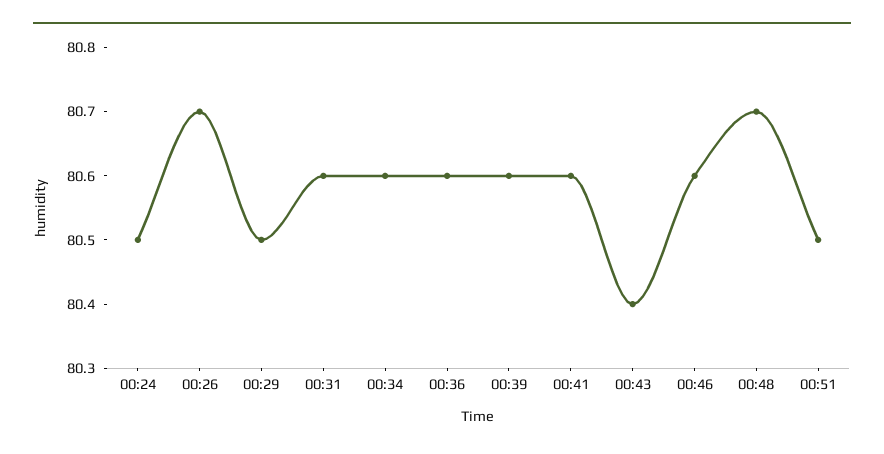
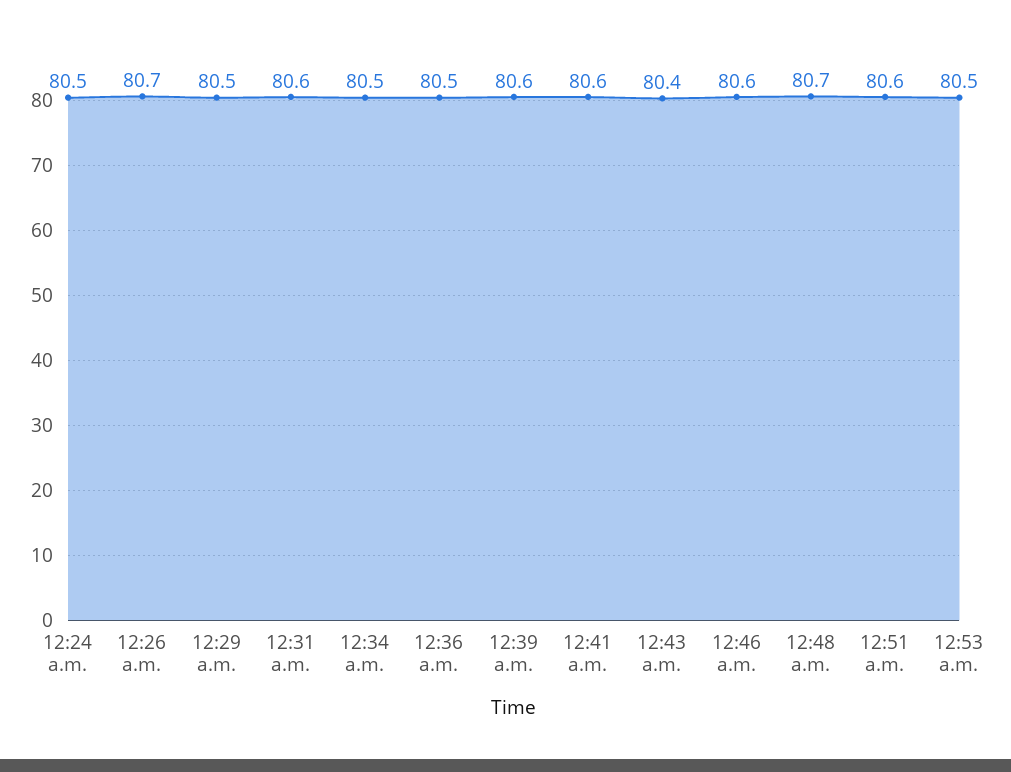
00:34: 80.6 -> 80.5
00:36: 80.6 -> 80.5
00:51: 80.5 -> 80.6
12:53 a.m.: none -> 80.5

